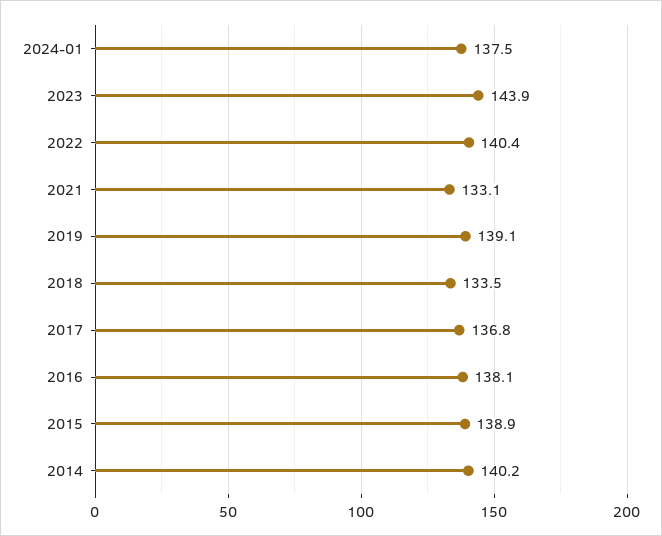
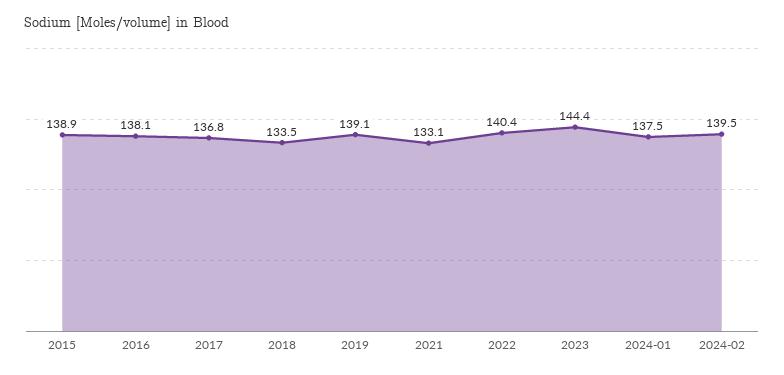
2023: 143.9 -> 144.4
2014: 140.2 -> none
2024-02: none -> 139.5

